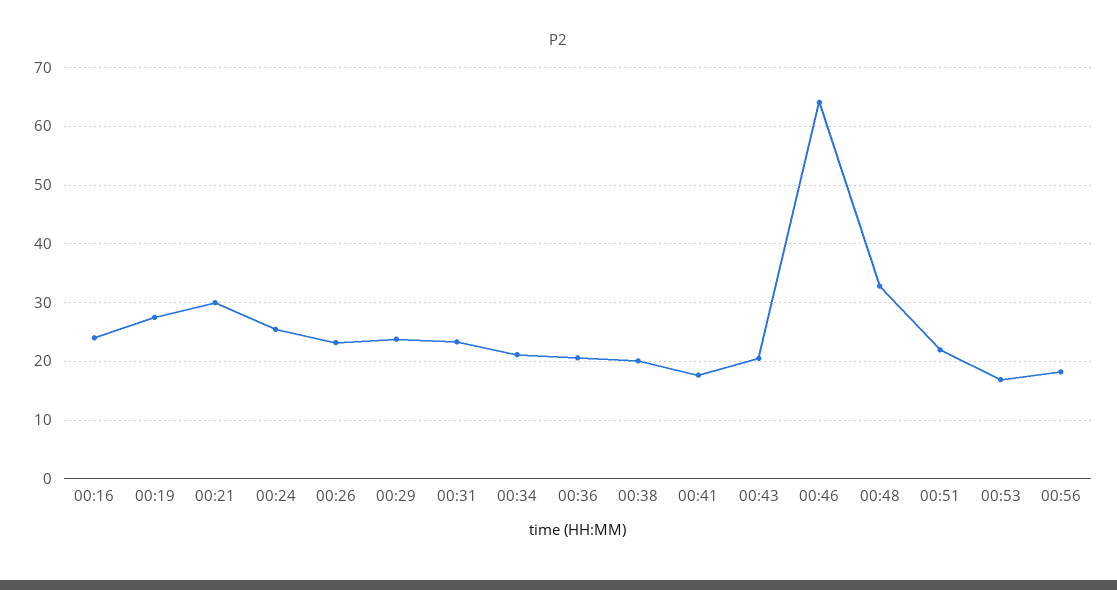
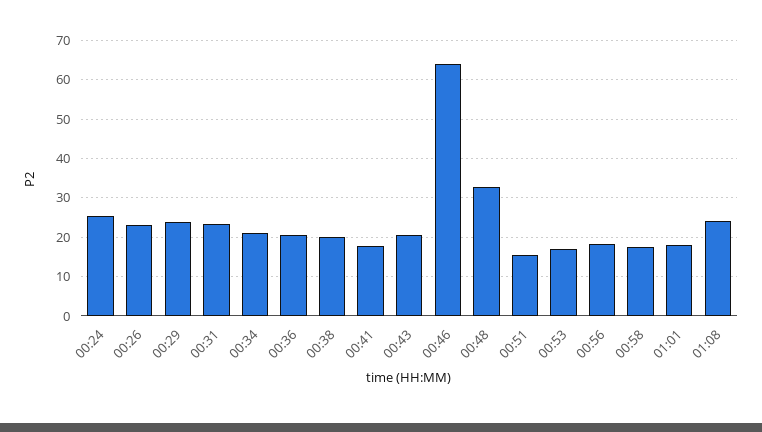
00:16: 24 -> none
00:19: 28 -> none
00:21: 30 -> none
00:51: 22 -> 16
00:58: none -> 18
01:01: none -> 18
01:08: none -> 24

